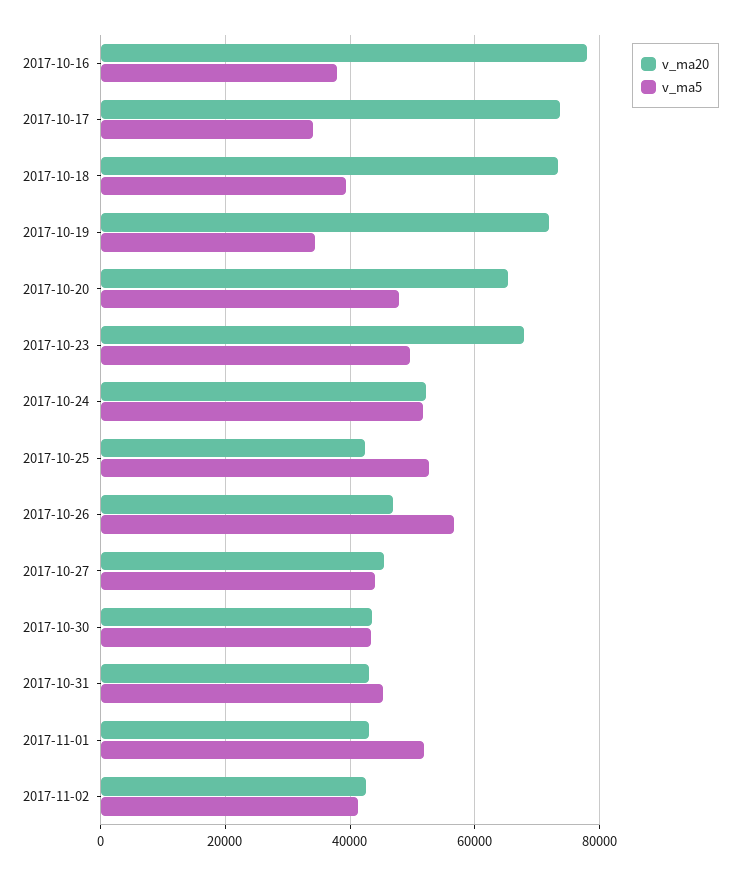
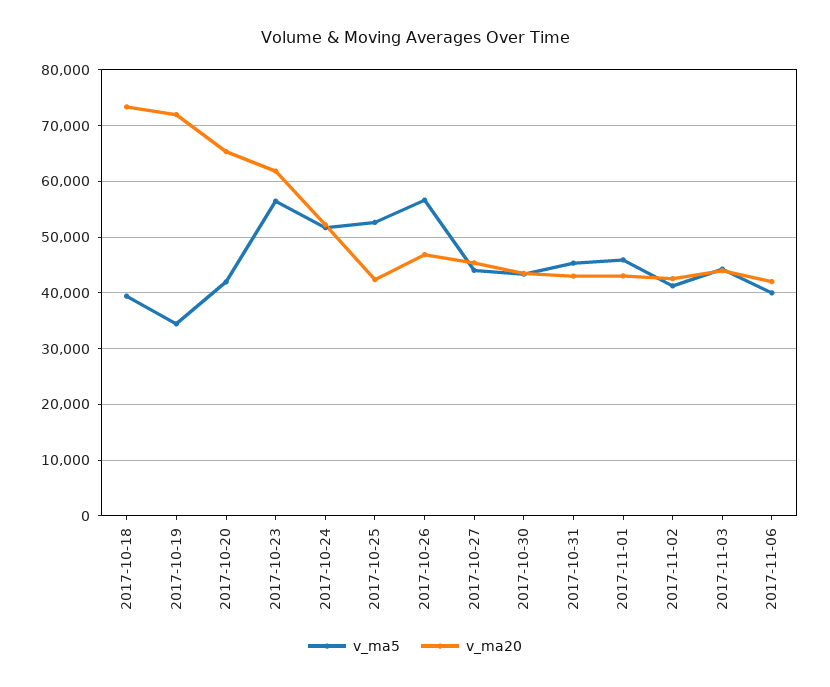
v_ma20, 2017-10-16: 78000 -> none
v_ma5, 2017-10-16: 38000 -> none
v_ma20, 2017-10-17: 74000 -> none
v_ma5, 2017-10-17: 34000 -> none
v_ma5, 2017-10-20: 48000 -> 42000
v_ma20, 2017-10-23: 68000 -> 62000
v_ma5, 2017-10-23: 50000 -> 56000
v_ma5, 2017-11-01: 52000 -> 46000
v_ma5, 2017-11-03: none -> 44000
v_ma20, 2017-11-03: none -> 44000
v_ma5, 2017-11-06: none -> 40000
v_ma20, 2017-11-06: none -> 42000

